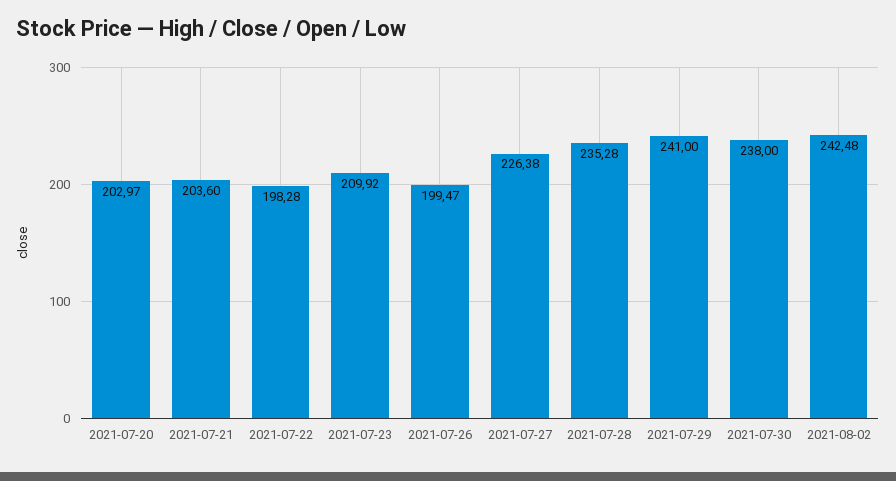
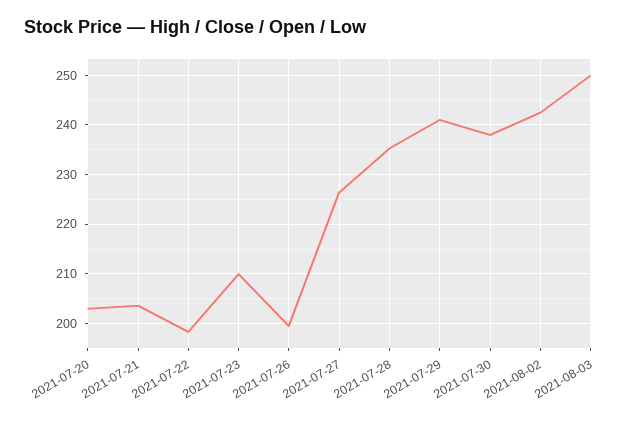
2021-08-03: none -> 250

